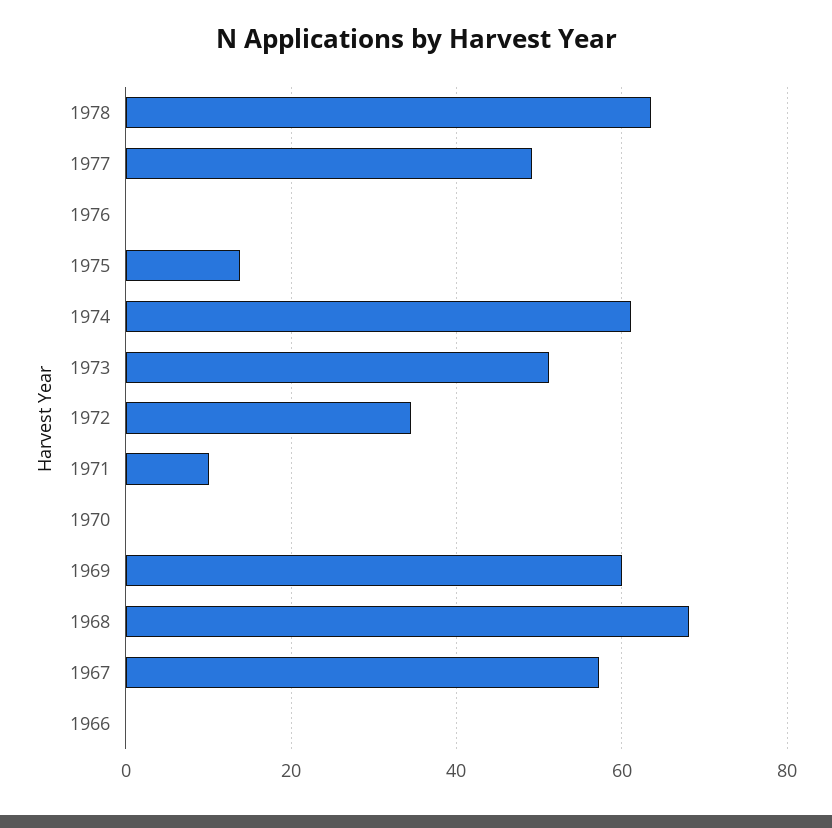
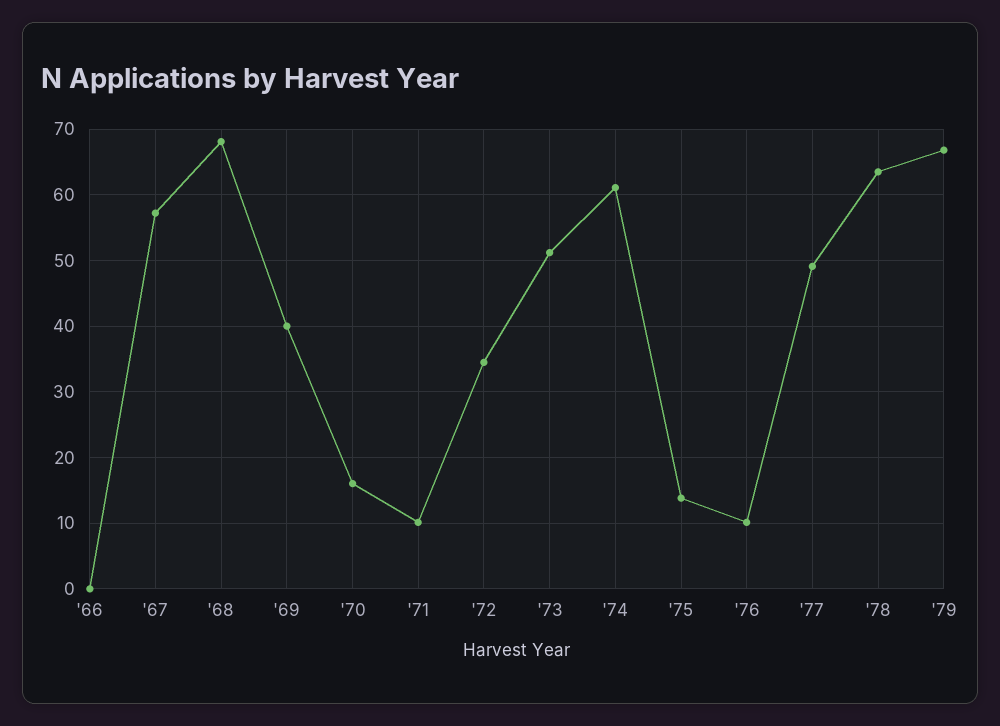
1976: 0 -> 10
1970: 0 -> 16
1969: 60 -> 40
'79: none -> 67

